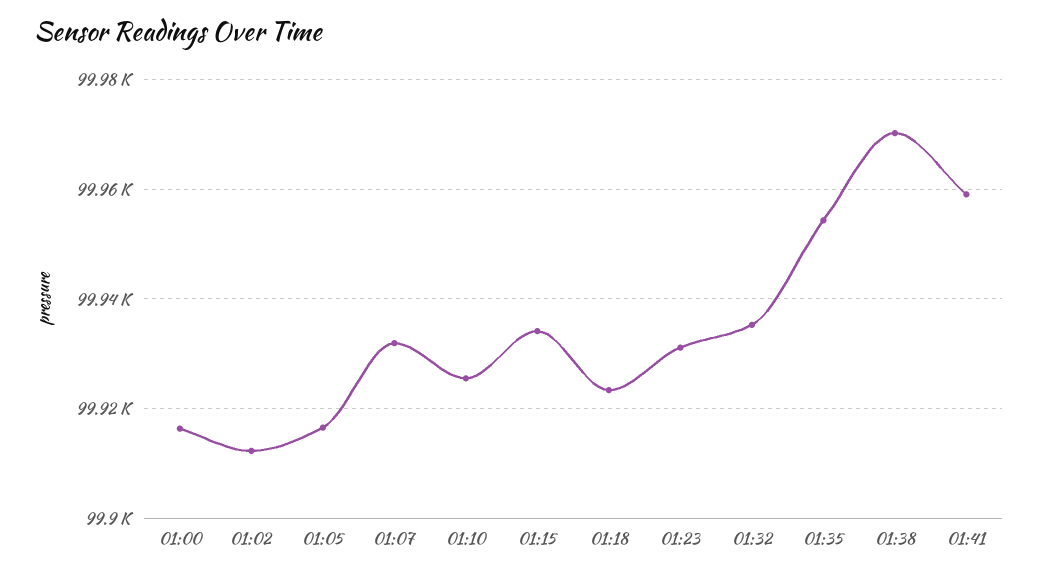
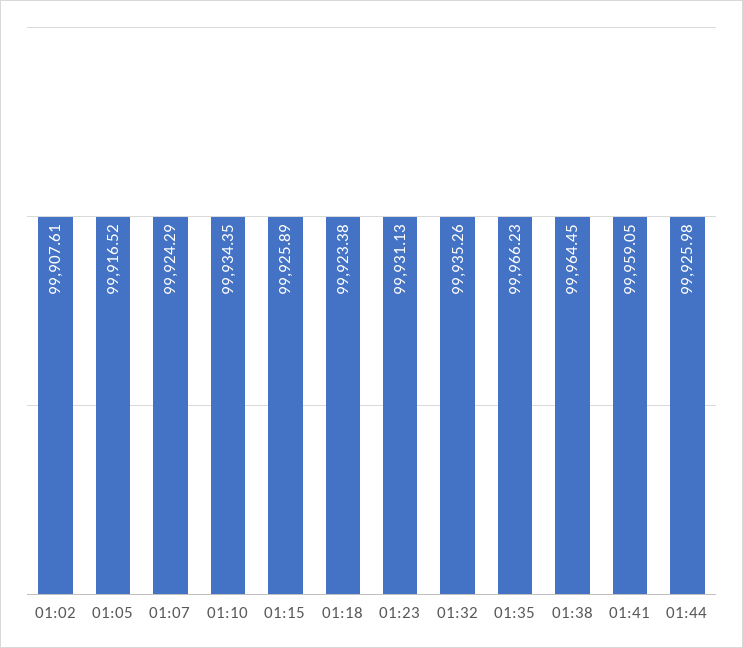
01:00: 99916 -> none
01:02: 99912 -> 99907.61
01:07: 99932 -> 99924.29
01:10: 99926 -> 99934.35
01:15: 99934 -> 99925.89
01:35: 99954 -> 99966.23
01:38: 99970 -> 99964.45
01:44: none -> 99925.98

